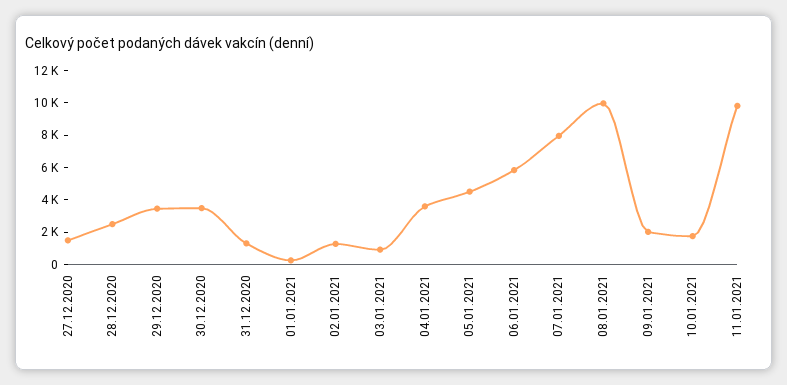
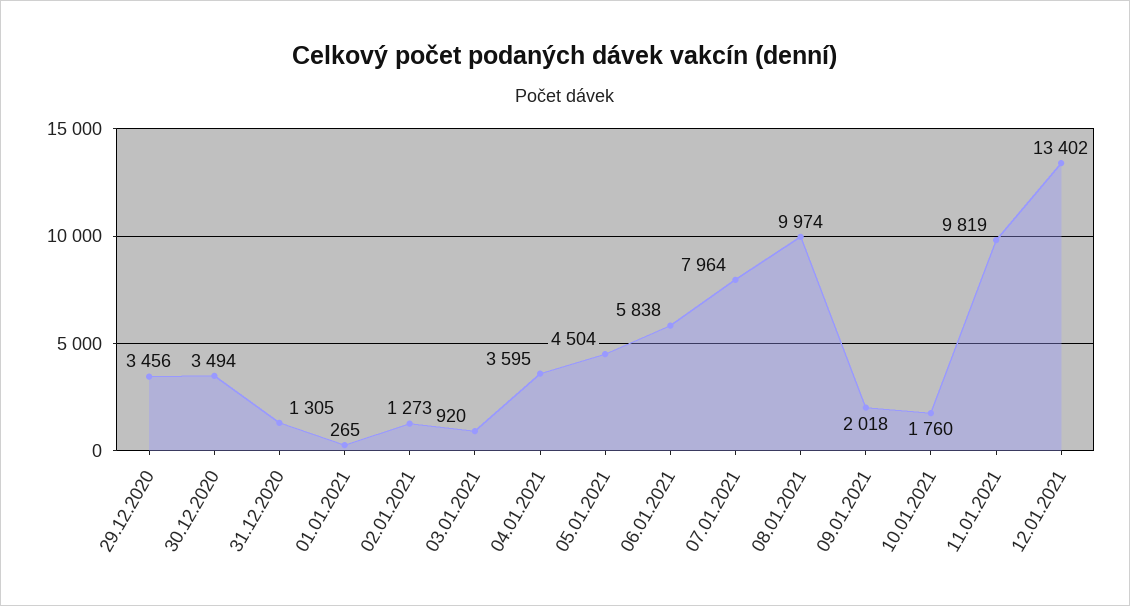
27.12.2020: 1500 -> none
28.12.2020: 2500 -> none
12.01.2021: none -> 13402

